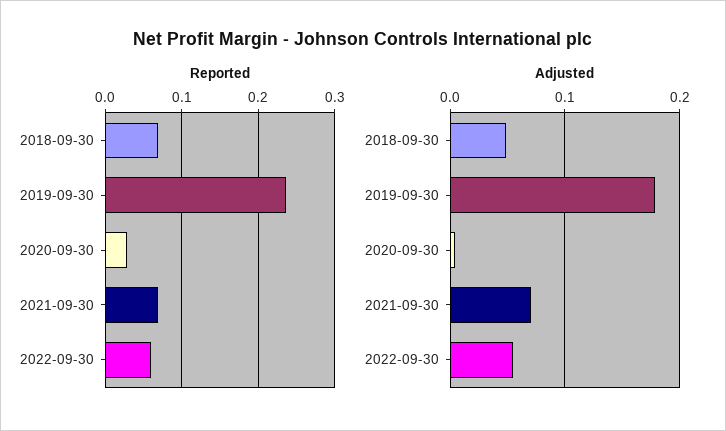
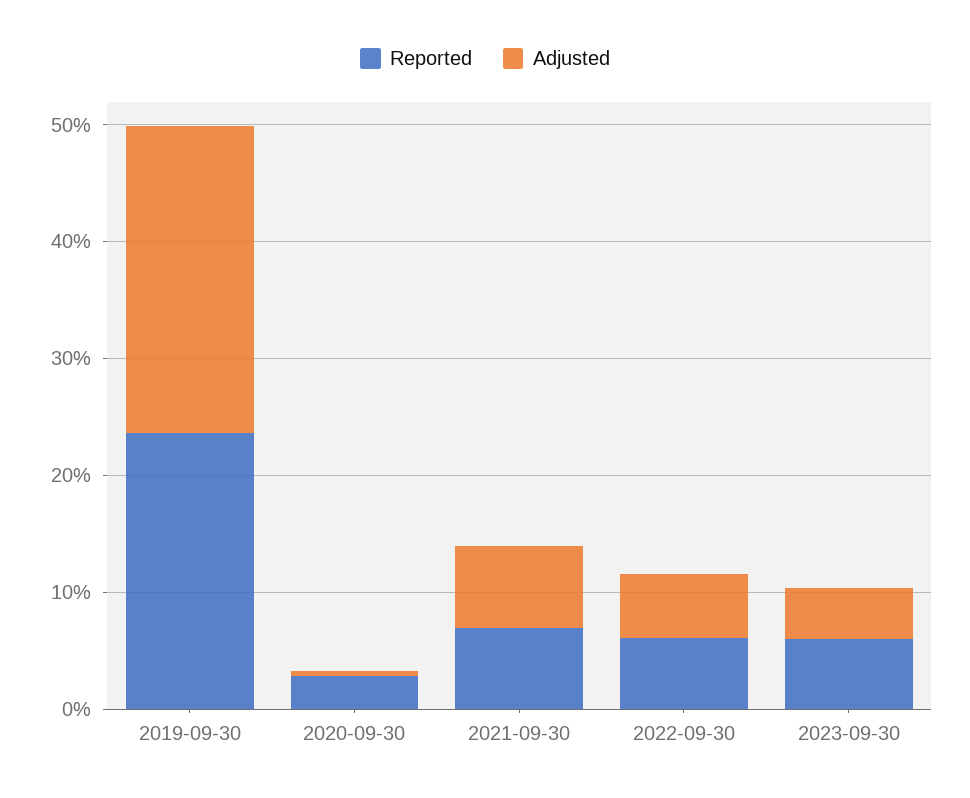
Reported, 2018-09-30: 0.07 -> none
Adjusted, 2018-09-30: 0.05 -> none
Adjusted, 2019-09-30: 0.18 -> 0.26
Reported, 2023-09-30: none -> 0.06
Adjusted, 2023-09-30: none -> 0.04

